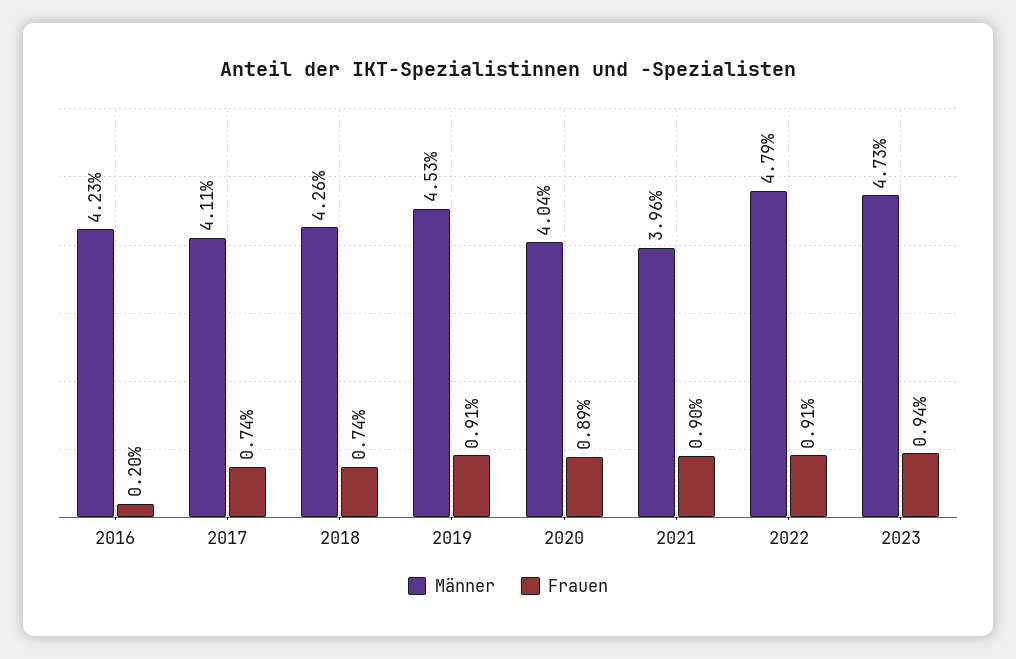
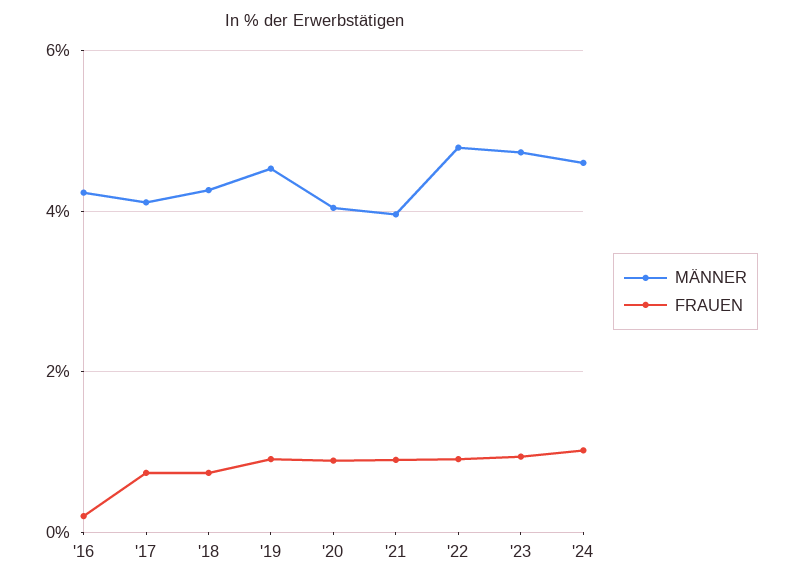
Männer, '24: none -> 4.6
Frauen, '24: none -> 1

